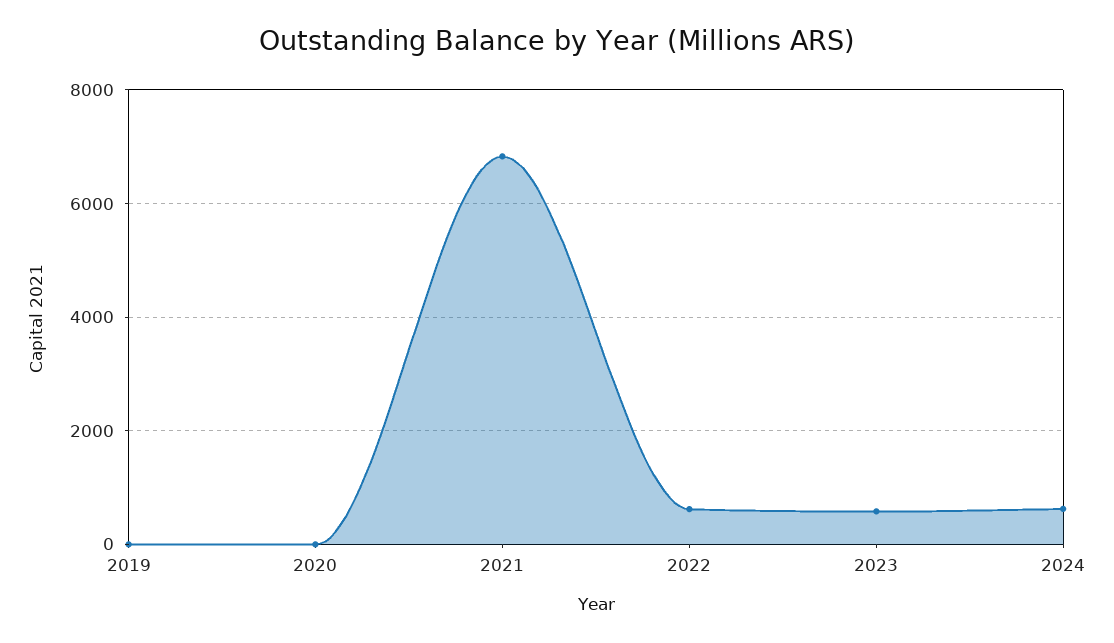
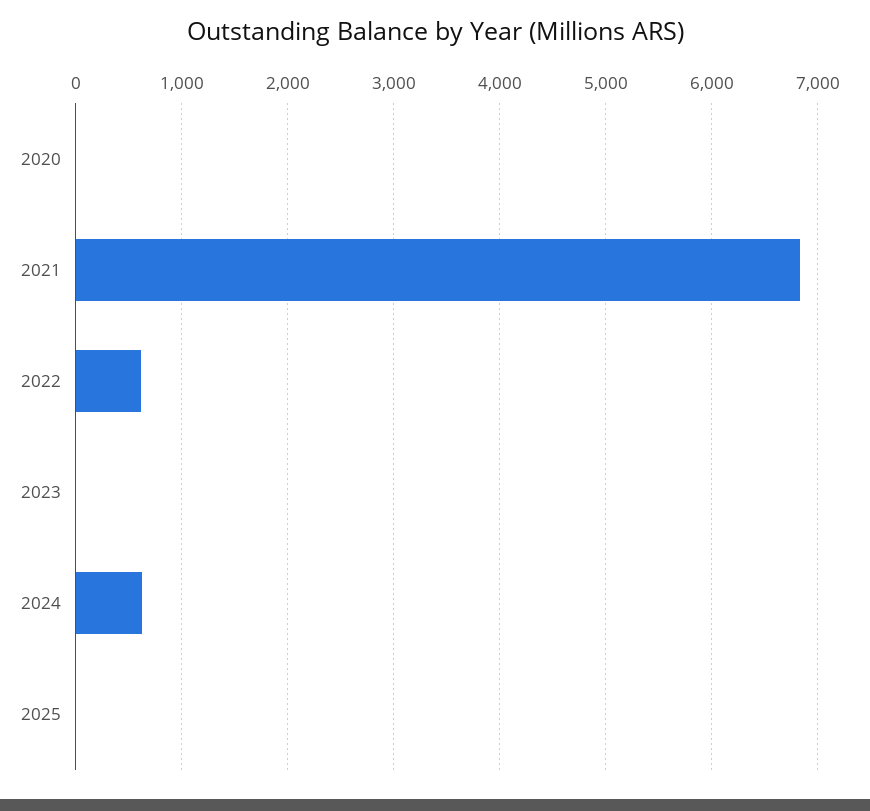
2019: 0 -> none
2023: 600 -> 0
2025: none -> 0

